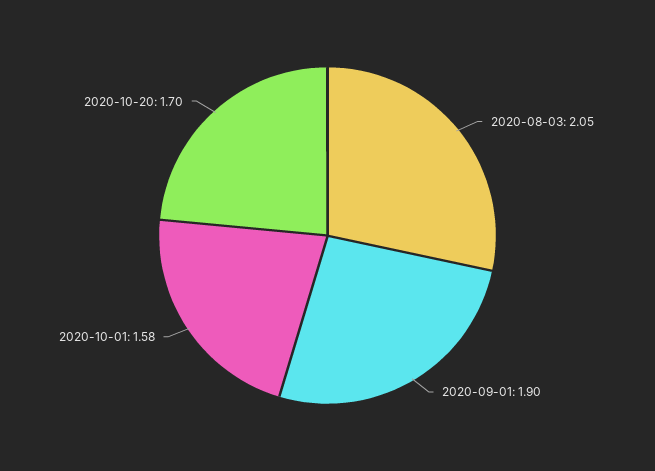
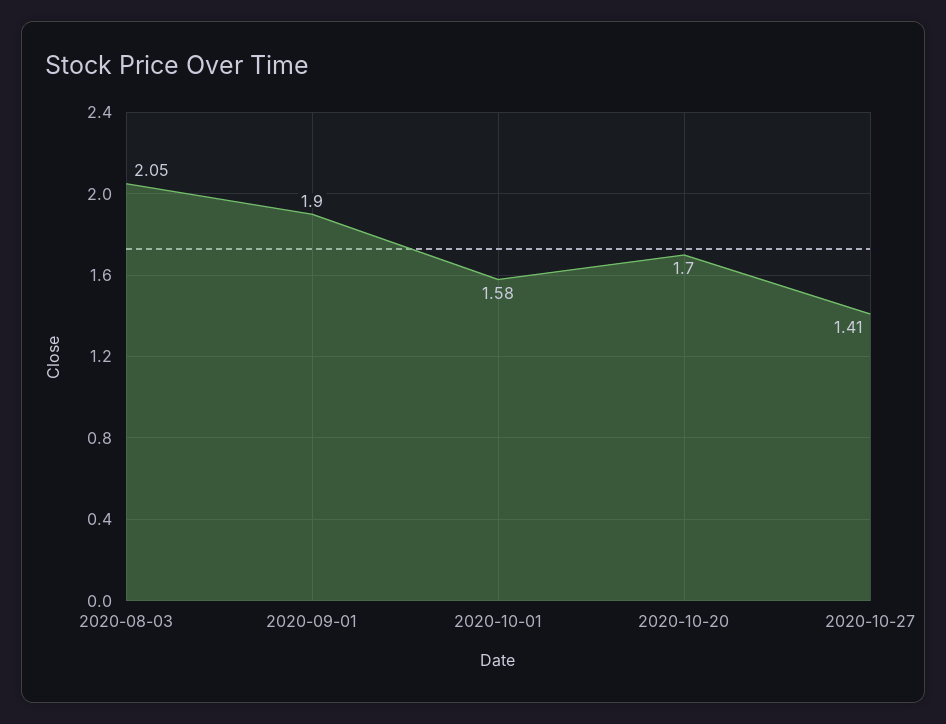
2020-10-27: none -> 1.41

